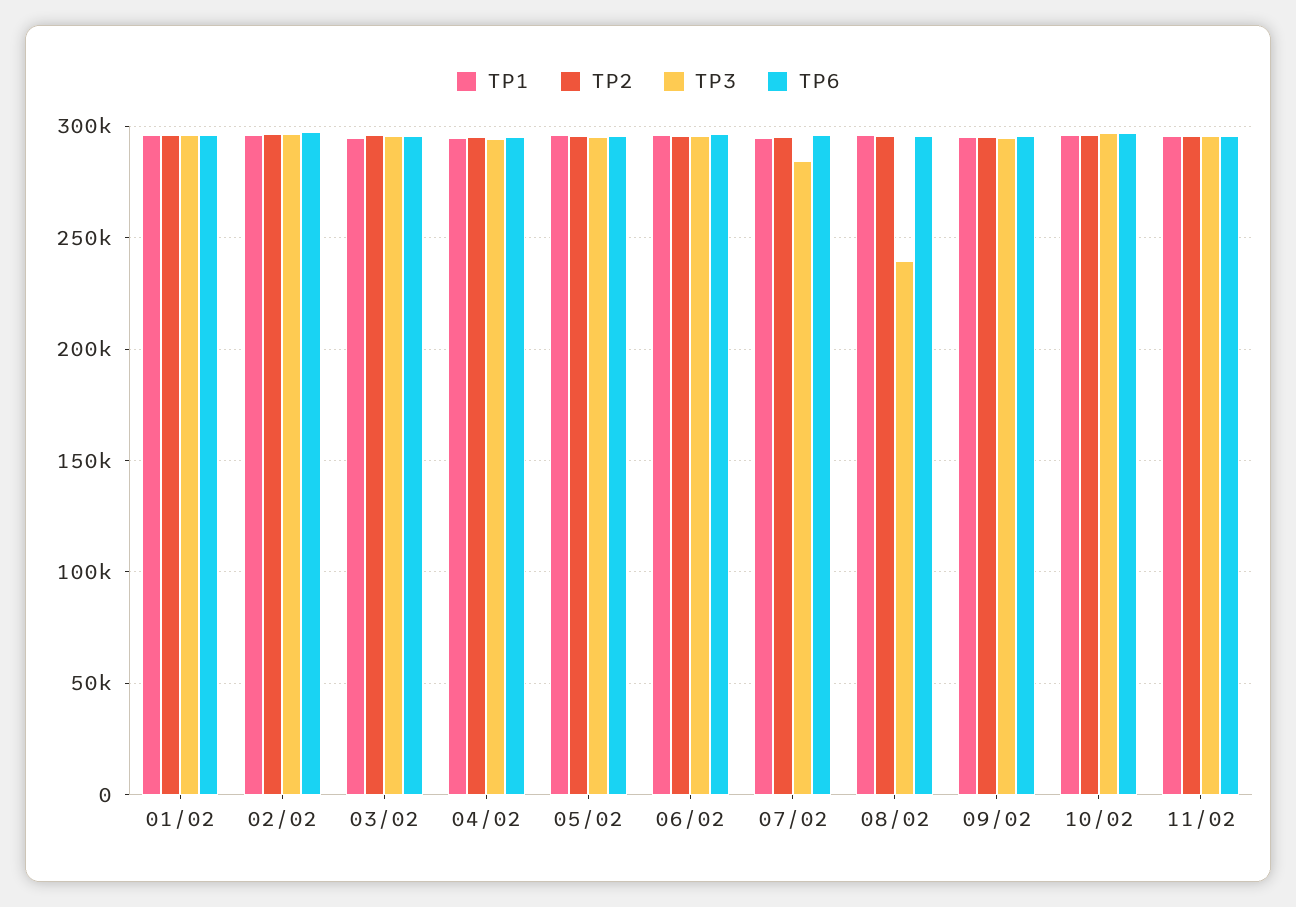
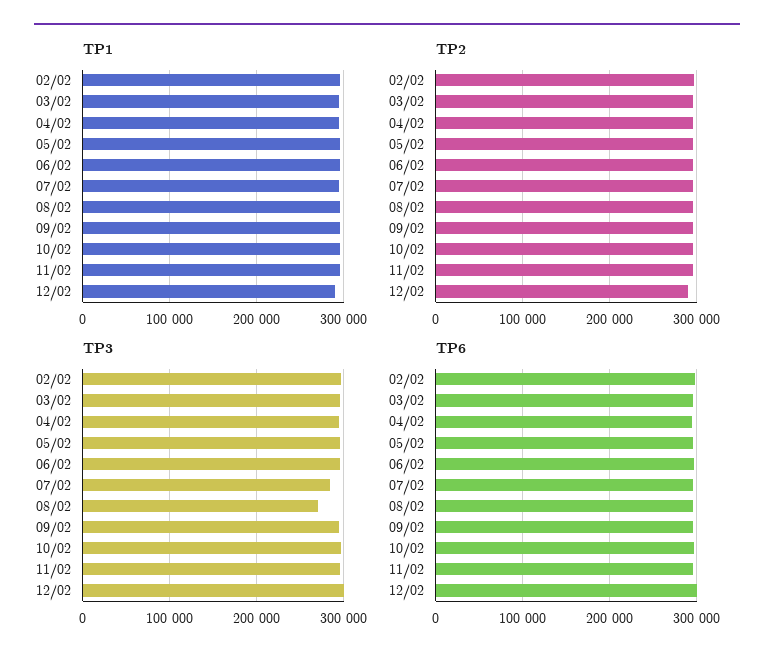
TP1, 01/02: 295000 -> none
TP2, 01/02: 295000 -> none
TP3, 01/02: 295000 -> none
TP6, 01/02: 295000 -> none
TP3, 08/02: 240000 -> 270000
TP1, 12/02: none -> 290000
TP2, 12/02: none -> 290000
TP3, 12/02: none -> 300000
TP6, 12/02: none -> 300000

